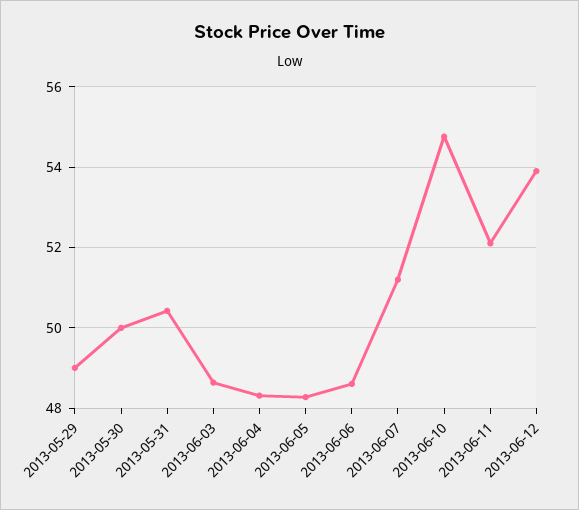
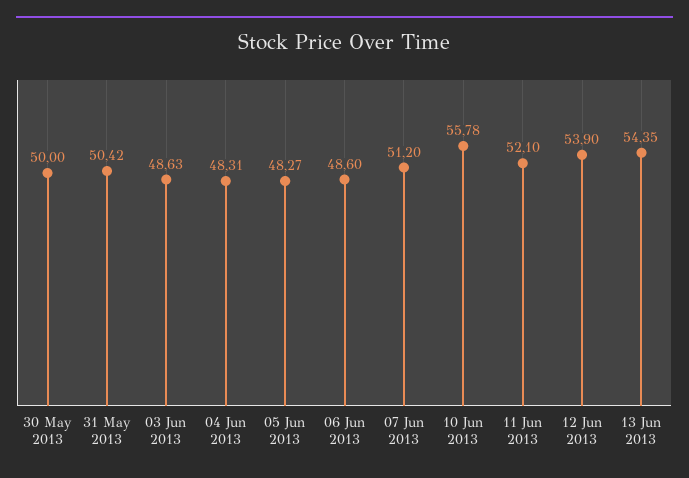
2013-05-29: 49 -> none
2013-06-10: 54.8 -> 55.78
13 Jun 2013: none -> 54.35

